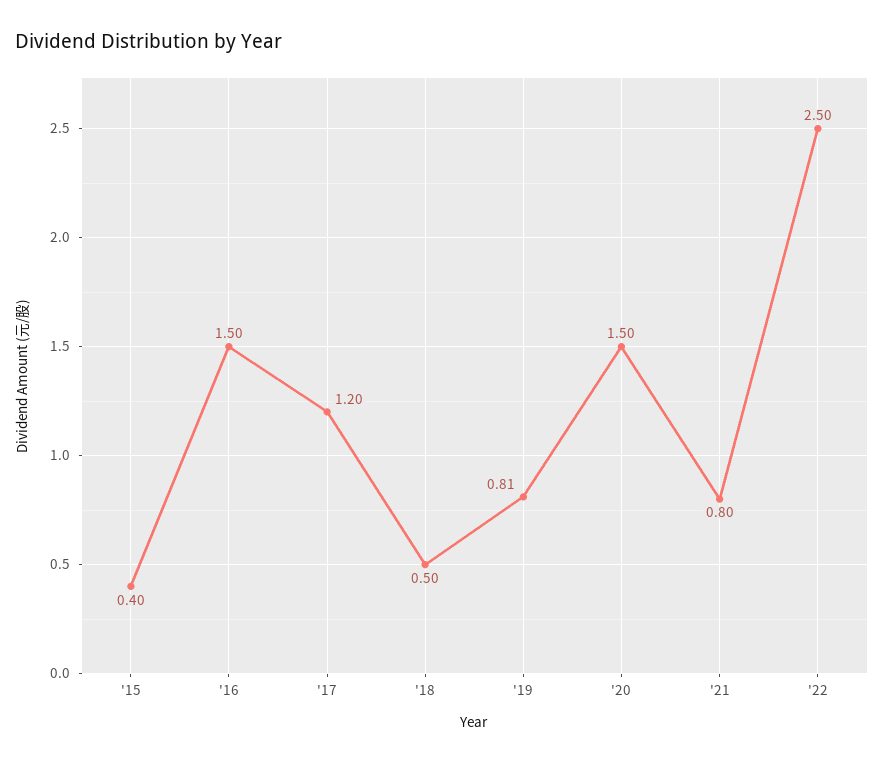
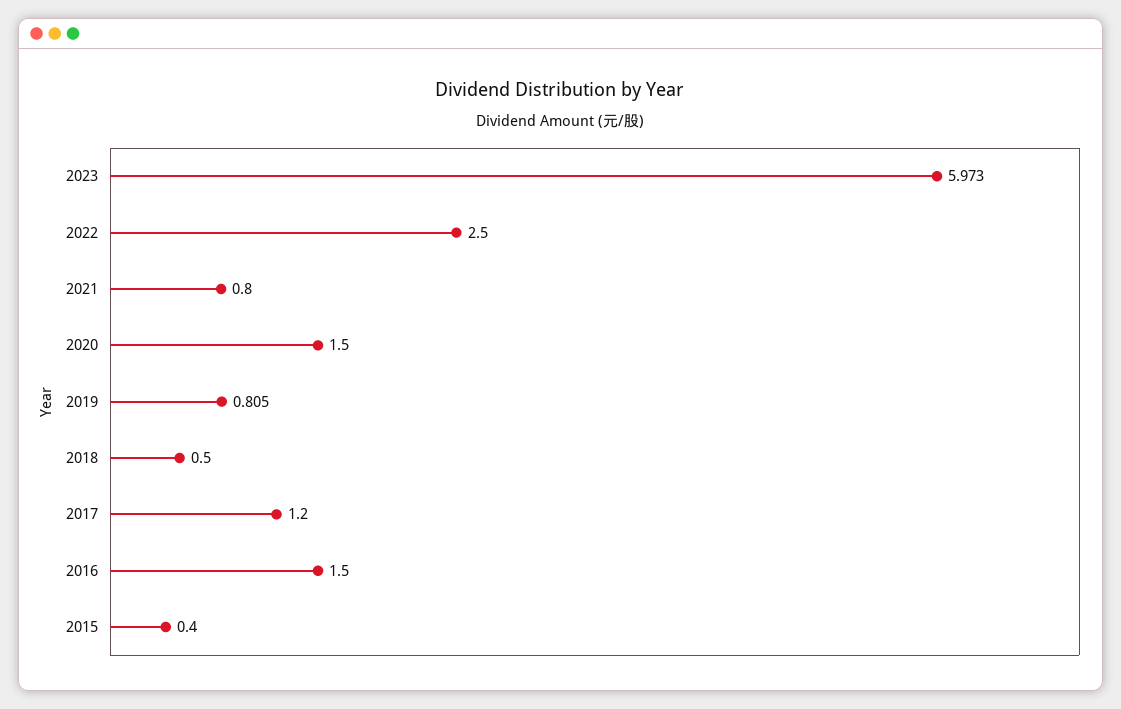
2023: none -> 5.973

